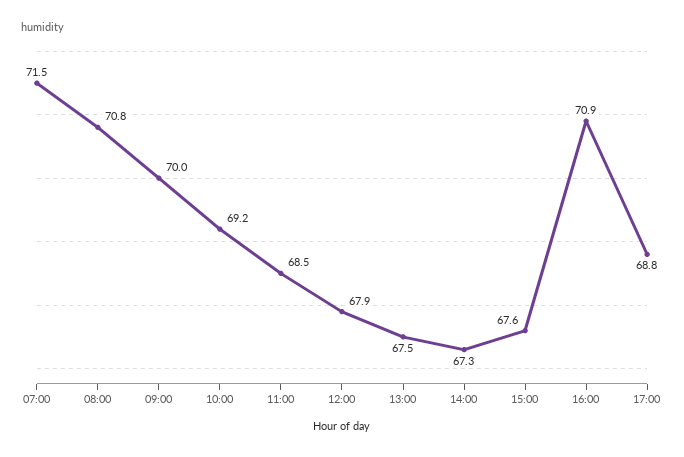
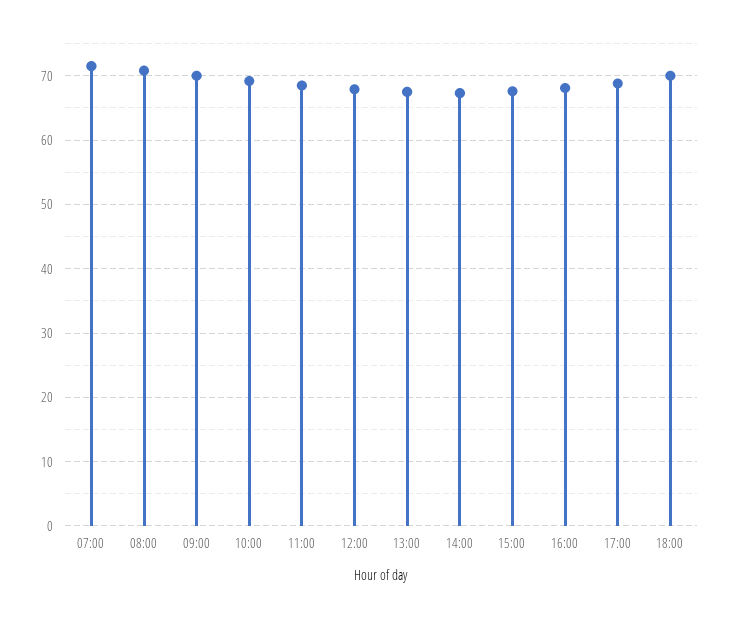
16:00: 70.9 -> 68
18:00: none -> 70

